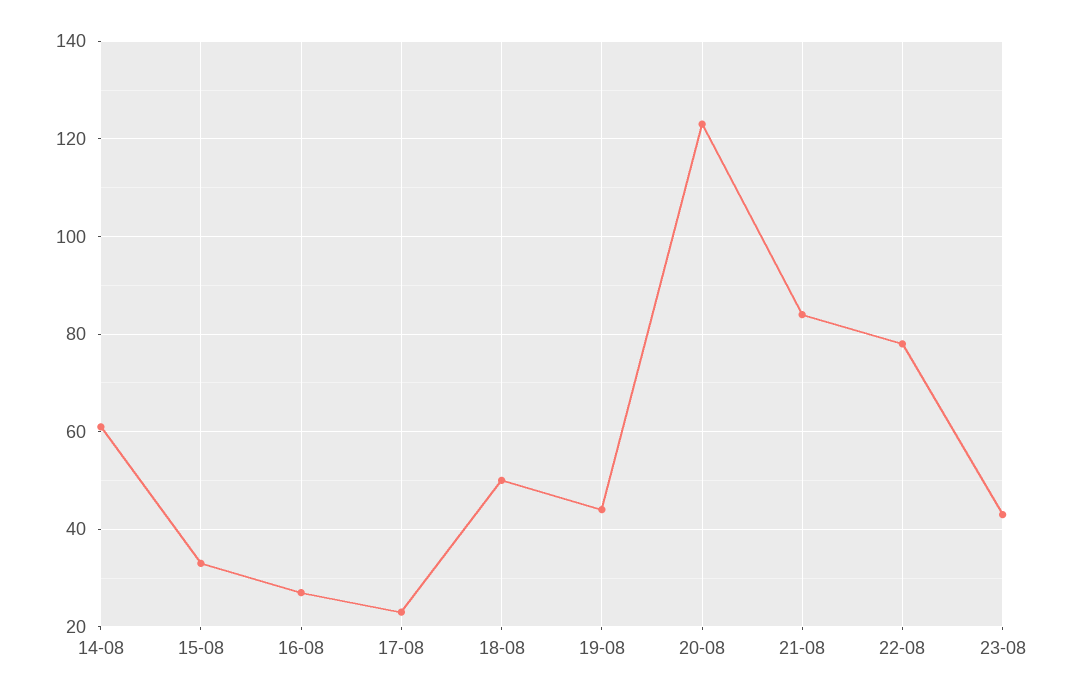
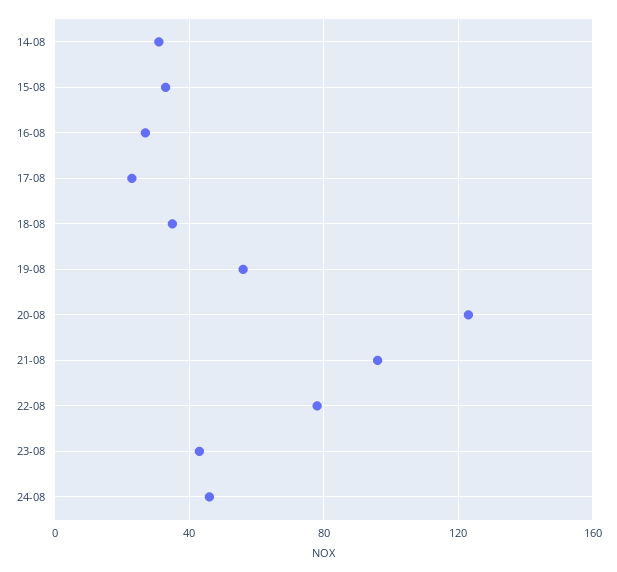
14-08: 60 -> 30
18-08: 50 -> 35
19-08: 45 -> 55
21-08: 85 -> 95
24-08: none -> 45

